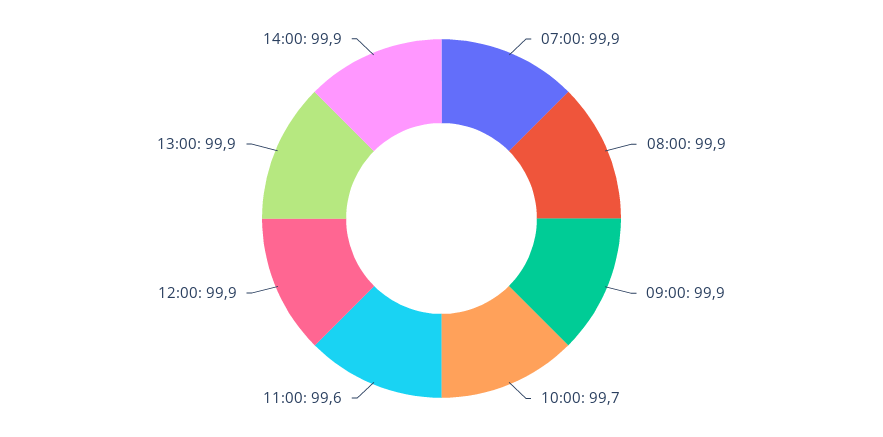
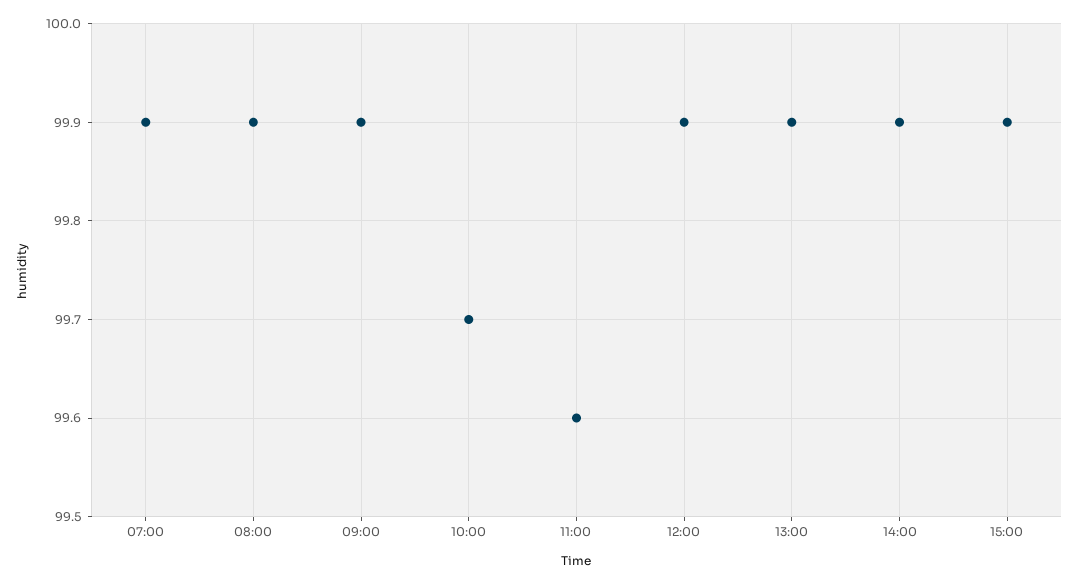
15:00: none -> 99.9

